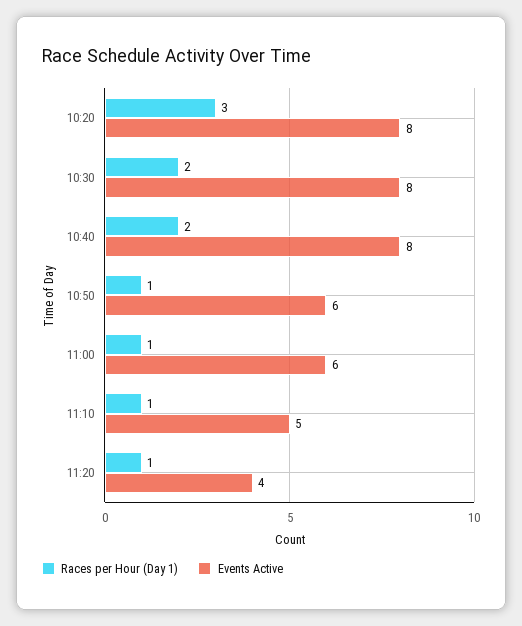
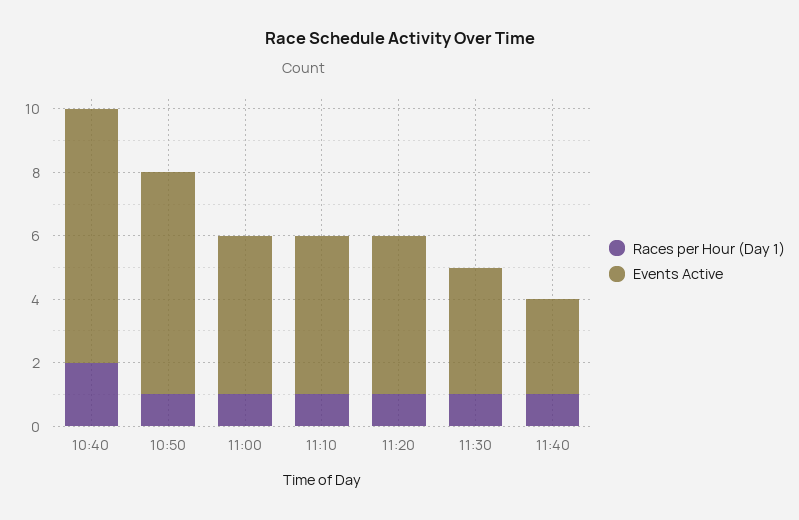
Races per Hour (Day 1), 10:20: 3 -> none
Events Active, 10:20: 8 -> none
Races per Hour (Day 1), 10:30: 2 -> none
Events Active, 10:30: 8 -> none
Events Active, 10:50: 6 -> 7
Events Active, 11:00: 6 -> 5
Events Active, 11:20: 4 -> 5
Races per Hour (Day 1), 11:30: none -> 1
Events Active, 11:30: none -> 4
Races per Hour (Day 1), 11:40: none -> 1
Events Active, 11:40: none -> 3

